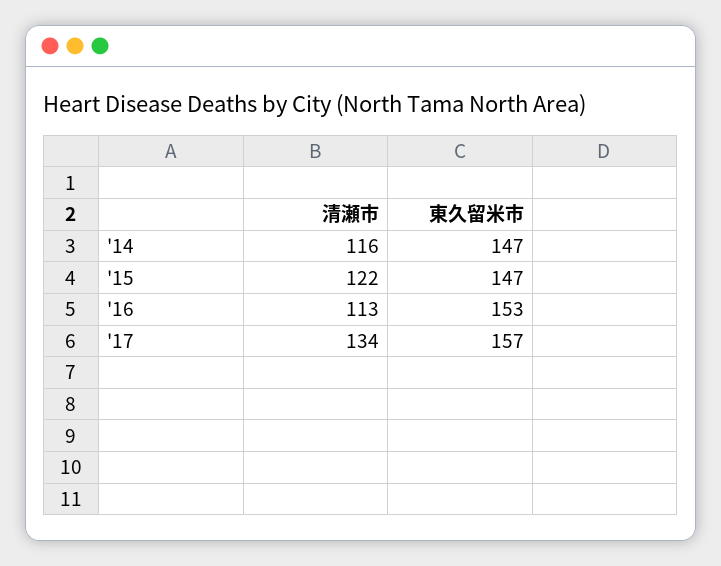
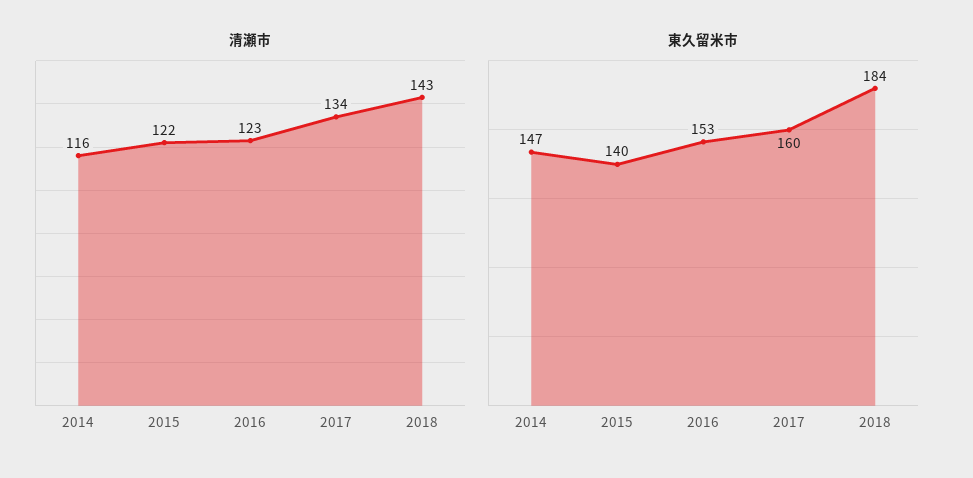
東久留米市, '15: 147 -> 140
清瀬市, '16: 113 -> 123
東久留米市, '17: 157 -> 160
清瀬市, 2018: none -> 143
東久留米市, 2018: none -> 184

